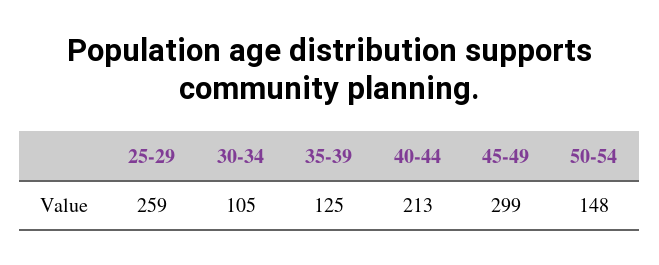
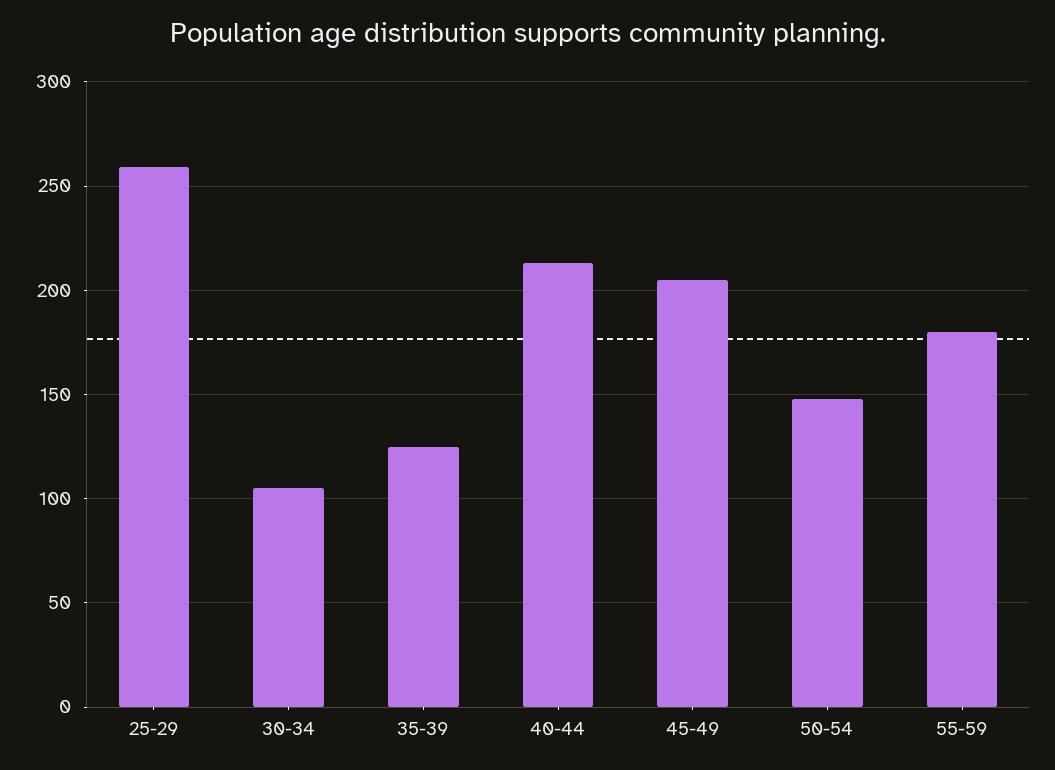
45-49: 299 -> 205
55-59: none -> 180

